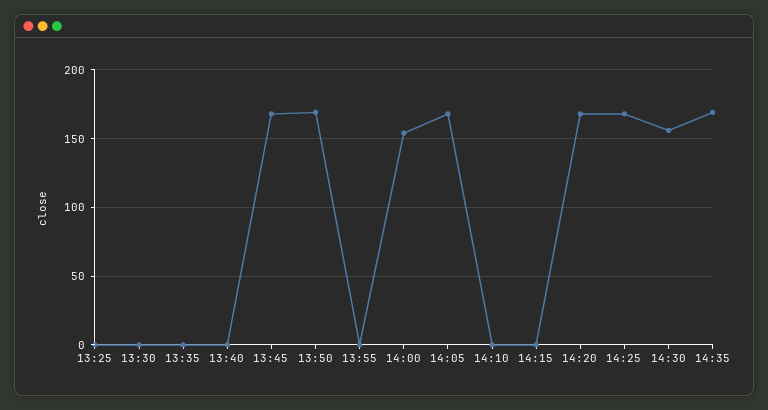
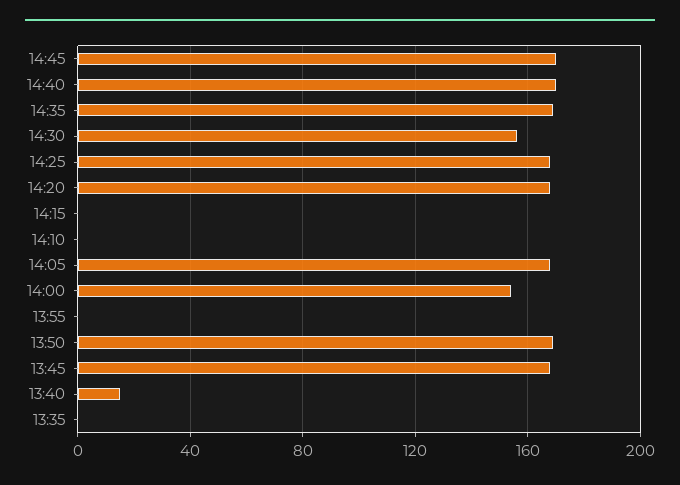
13:25: 0 -> none
13:30: 0 -> none
13:40: 0 -> 15
14:45: none -> 170
14:40: none -> 170

